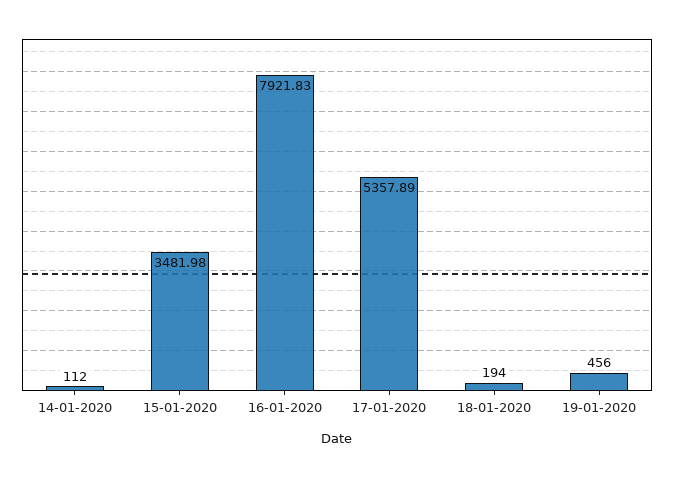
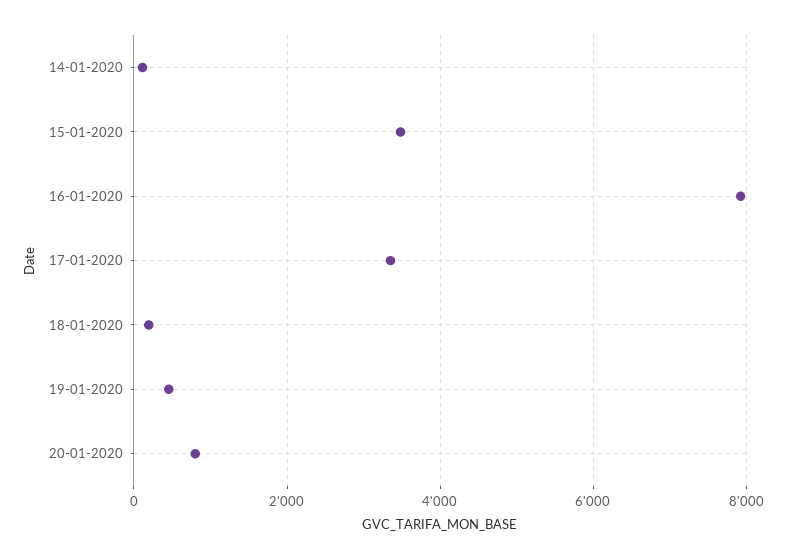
17-01-2020: 5357.89 -> 3400
20-01-2020: none -> 800

